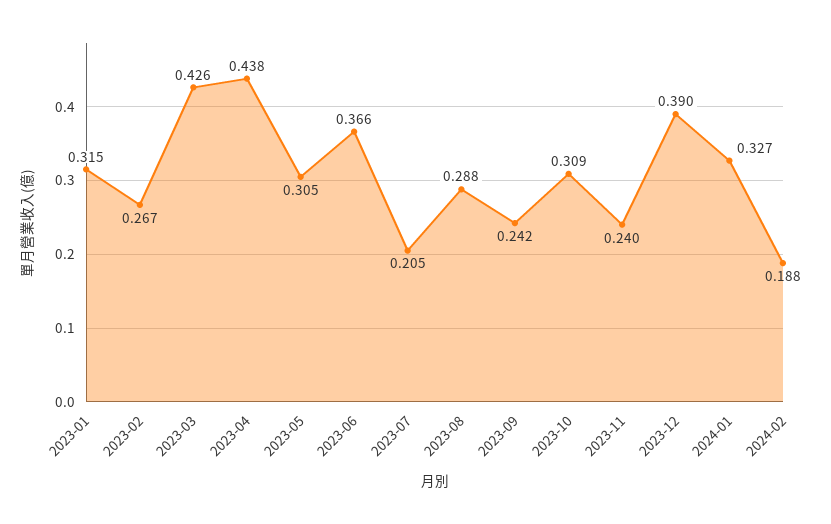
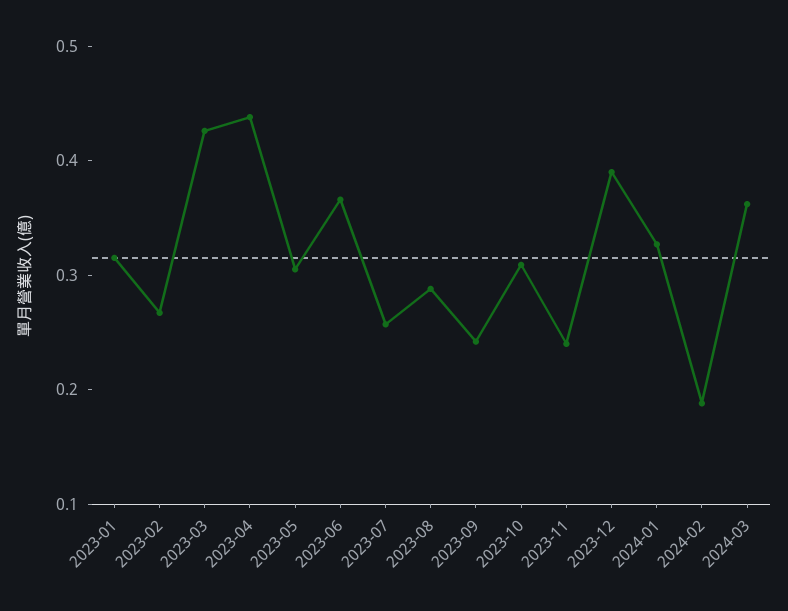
2023-07: 0.205 -> 0.26
2024-03: none -> 0.36

